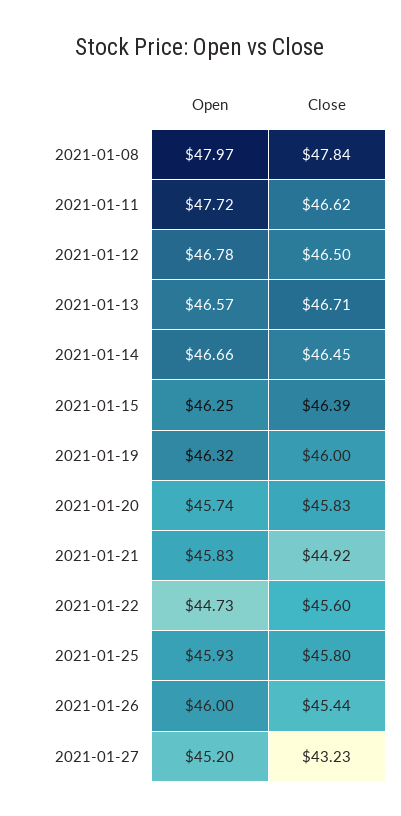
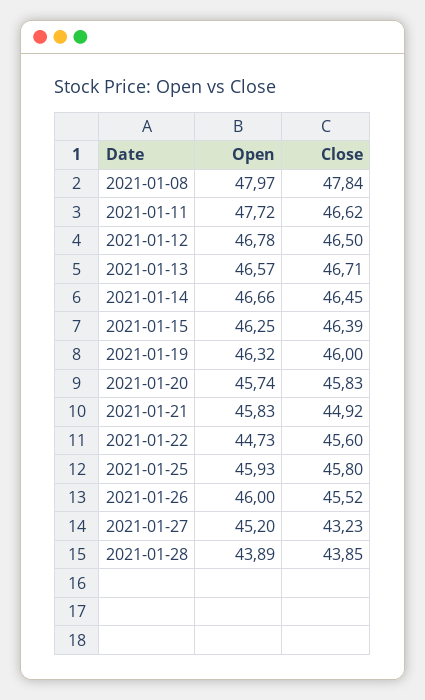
Close, 2021-01-26: 45.44 -> 45.52
Open, 2021-01-28: none -> 43.89
Close, 2021-01-28: none -> 43.85

